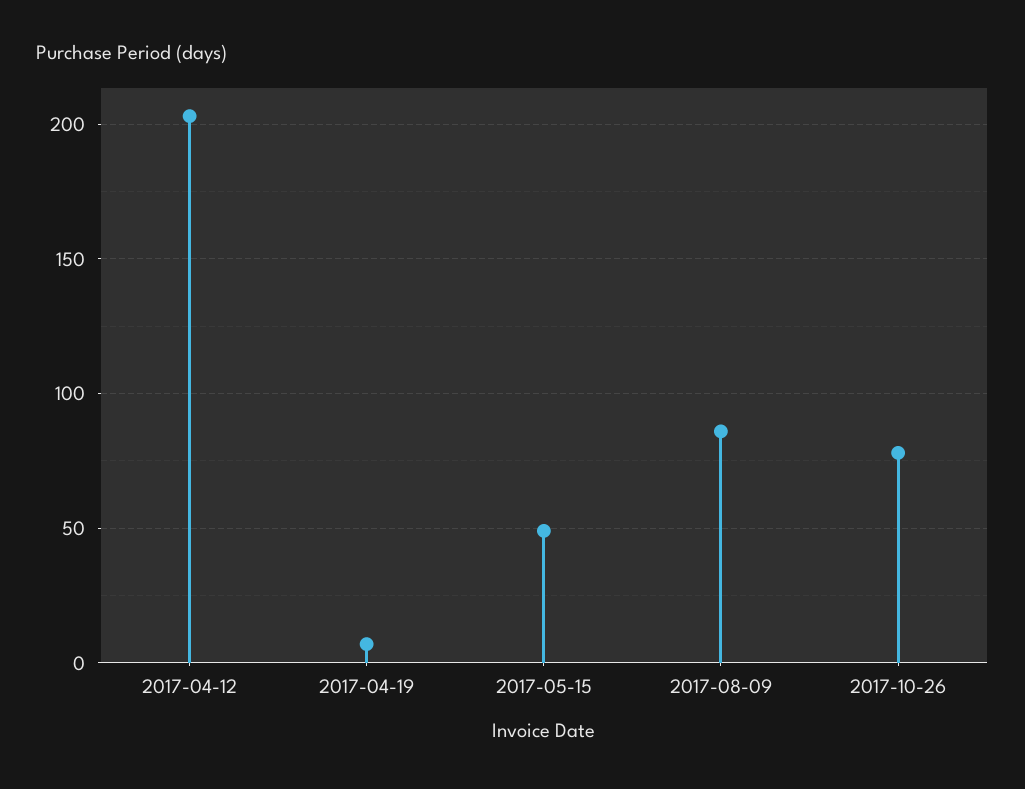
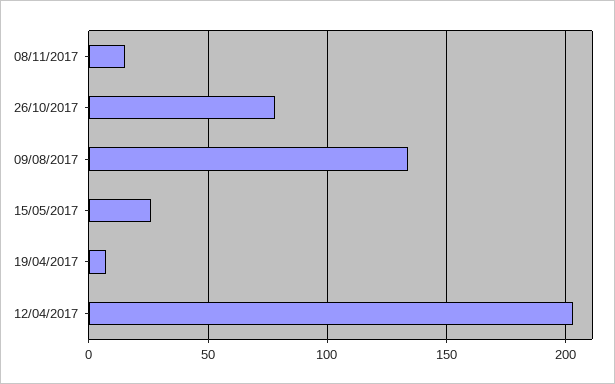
2017-05-15: 50 -> 25
2017-08-09: 85 -> 135
08/11/2017: none -> 15

